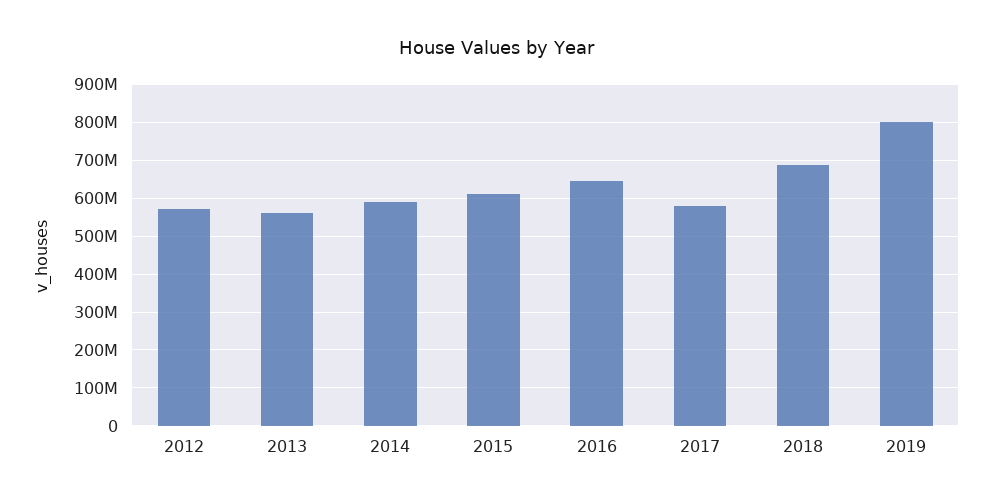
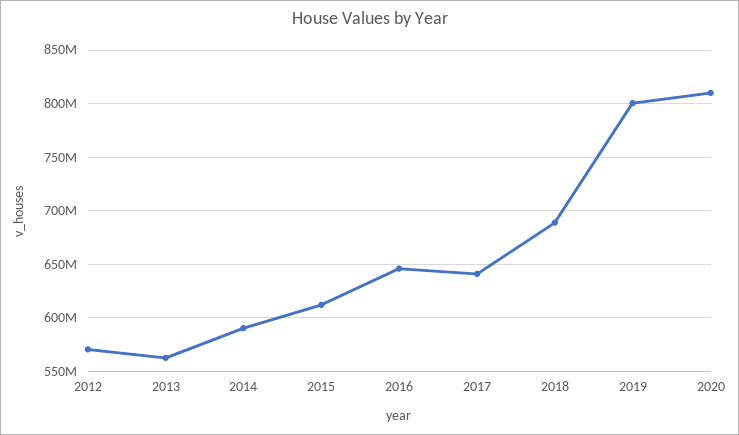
2017: 580000000 -> 640000000
2020: none -> 810000000

